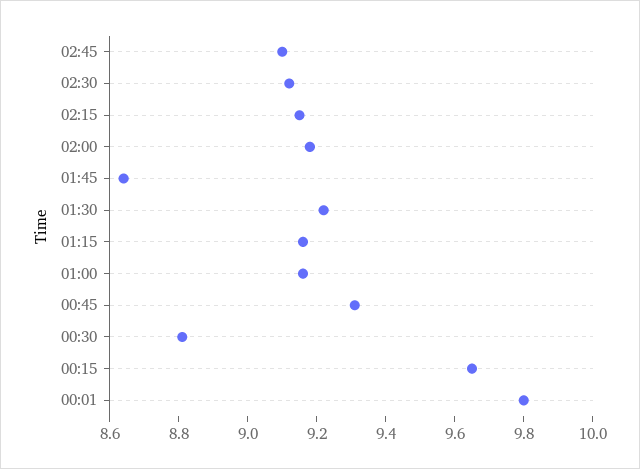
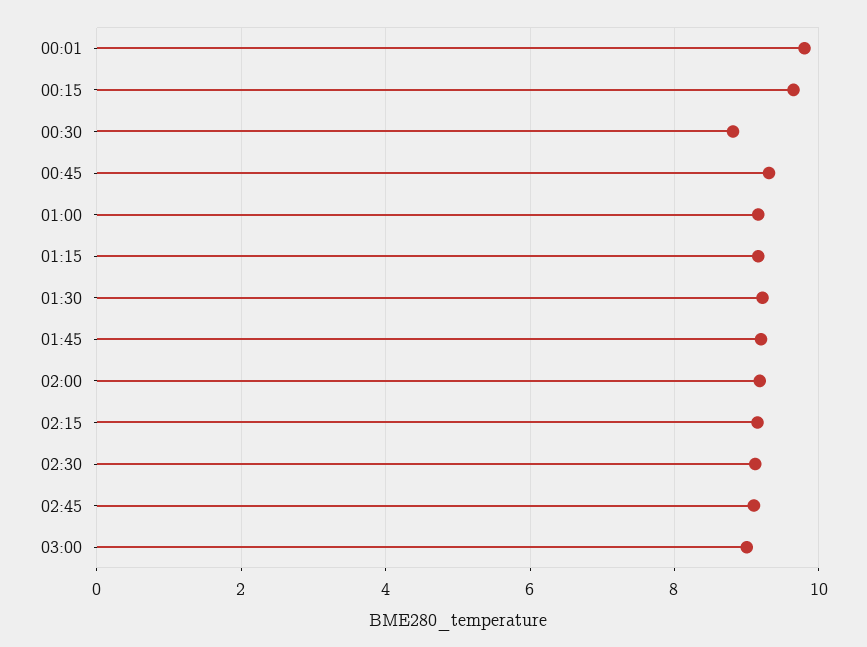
01:45: 8.65 -> 9.2
03:00: none -> 9

